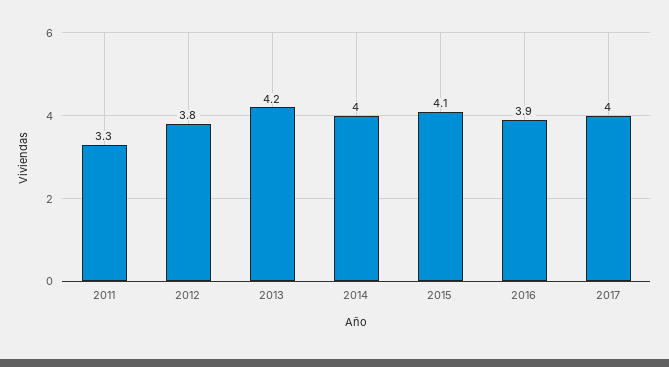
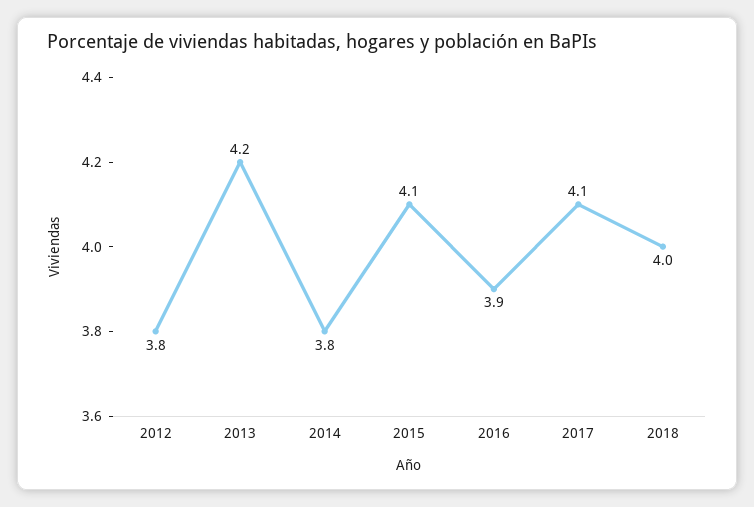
2011: 3.3 -> none
2014: 4 -> 3.8
2017: 4 -> 4.1
2018: none -> 4

